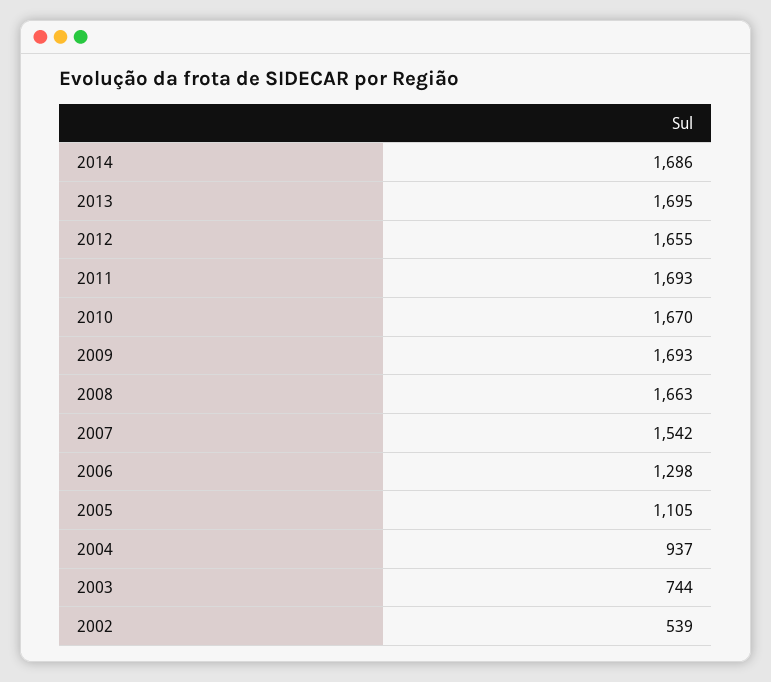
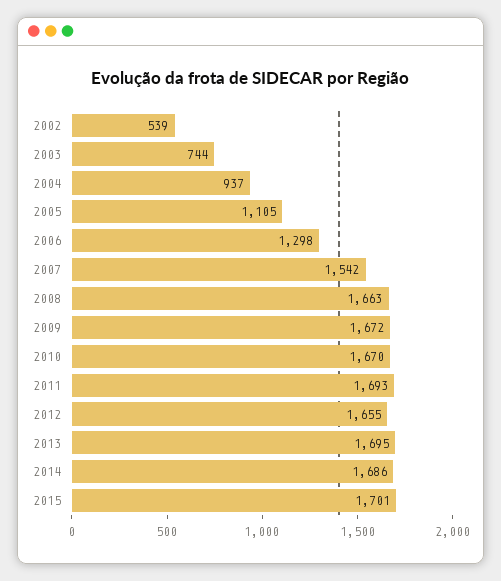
2009: 1693 -> 1672
2015: none -> 1701

